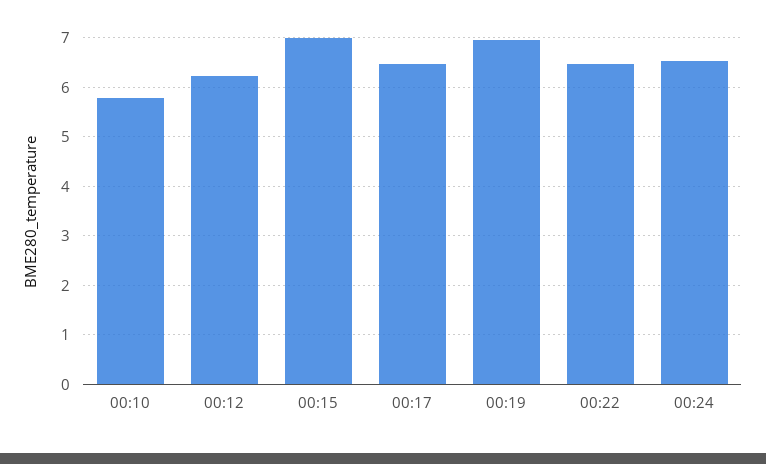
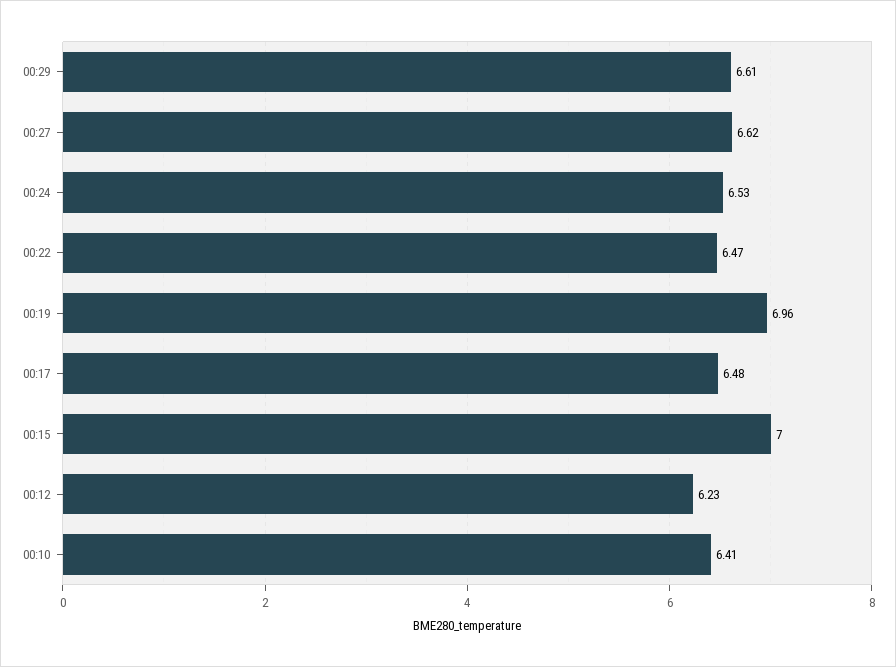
00:10: 5.8 -> 6.41
00:29: none -> 6.61
00:27: none -> 6.62

